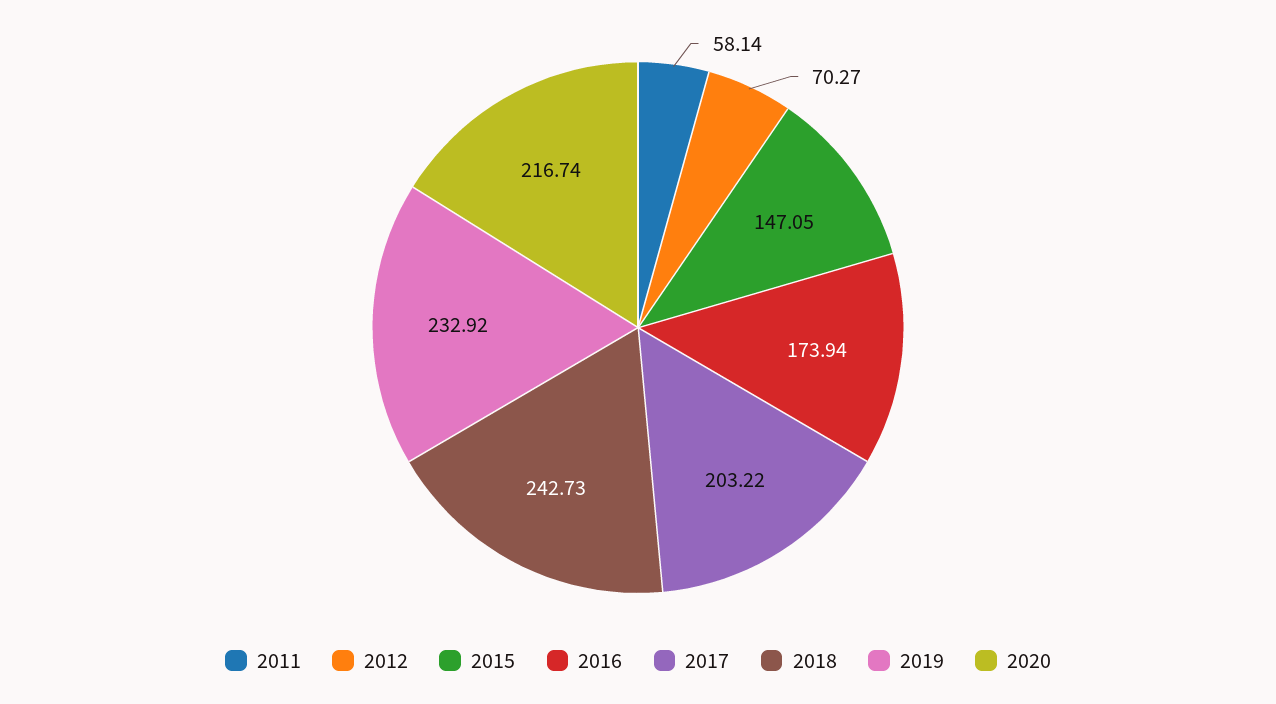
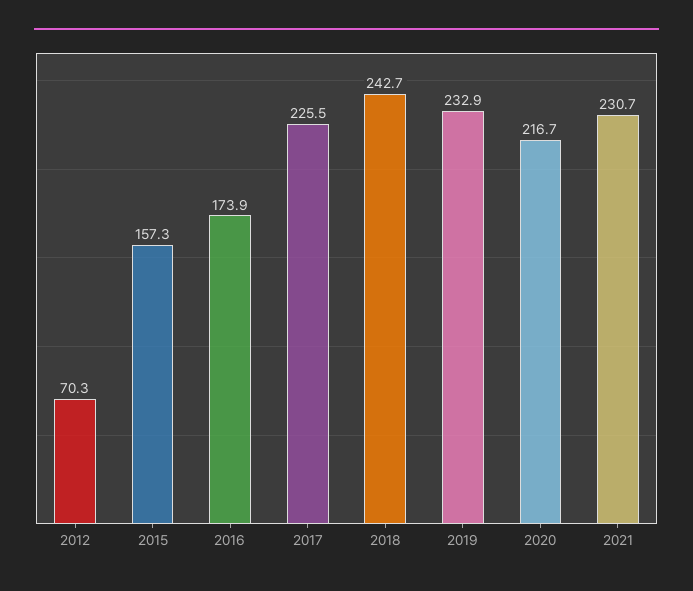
2011: 58.14 -> none
2015: 147.05 -> 157.3
2017: 203.22 -> 225.5
2021: none -> 230.7

